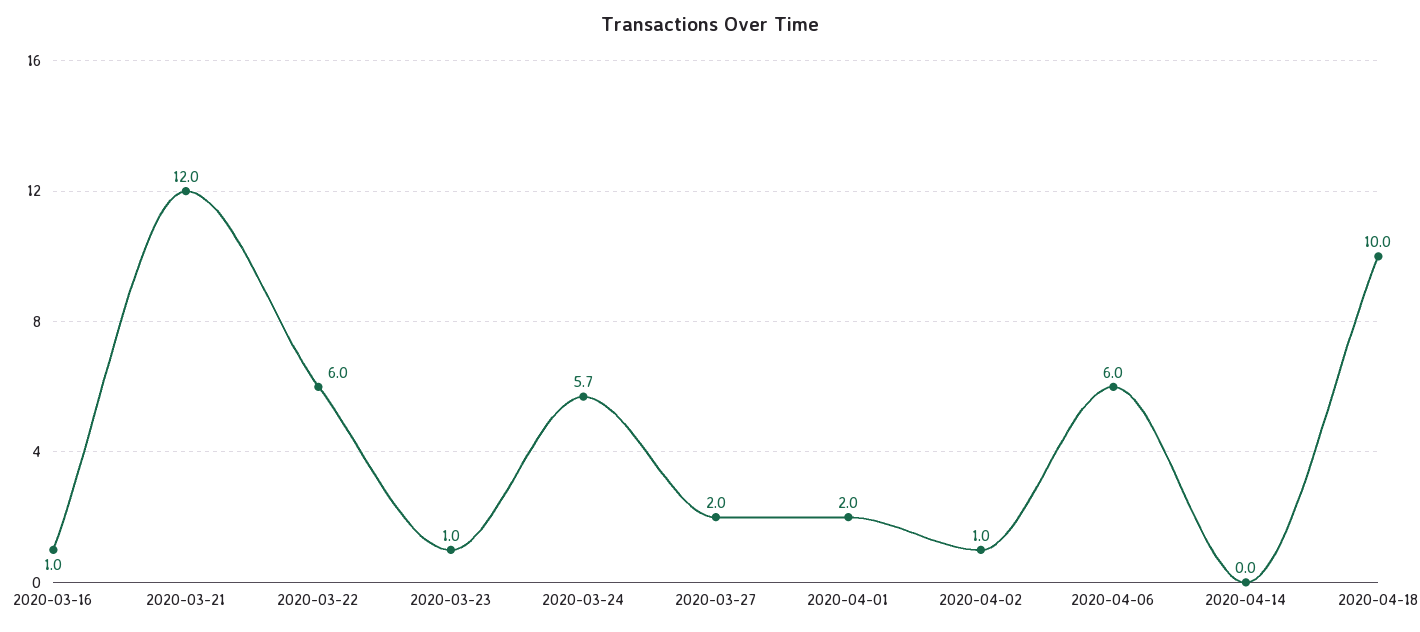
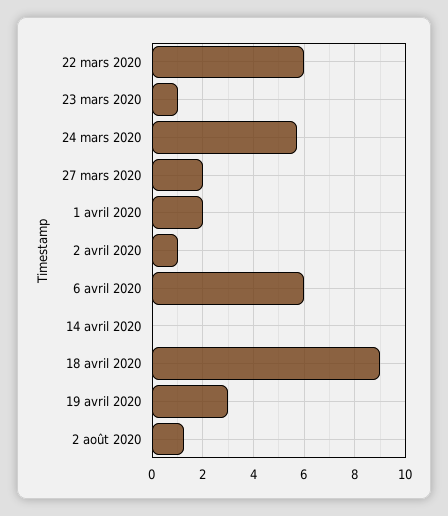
2020-03-16: 1 -> none
2020-03-21: 12 -> none
2020-04-18: 10 -> 9
19 avril 2020: none -> 3
2 août 2020: none -> 1.25

